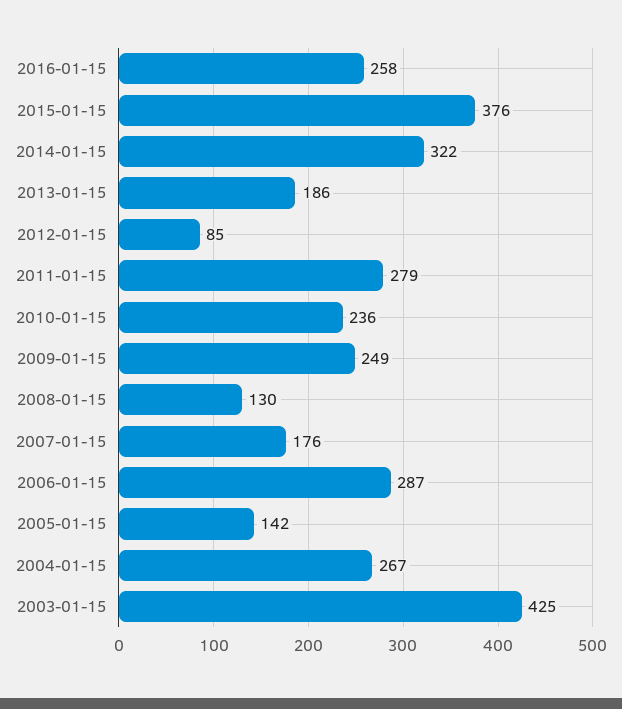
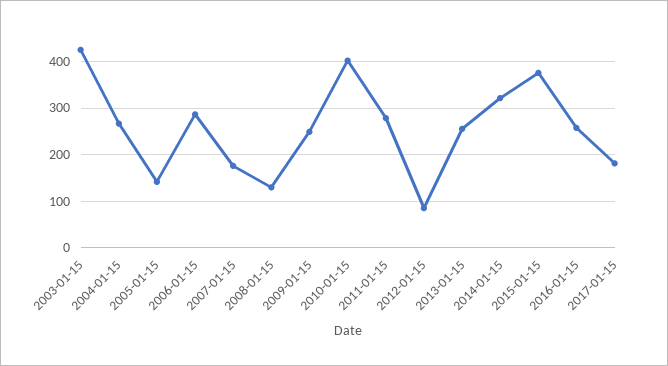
2013-01-15: 186 -> 260
2010-01-15: 236 -> 400
2017-01-15: none -> 180

